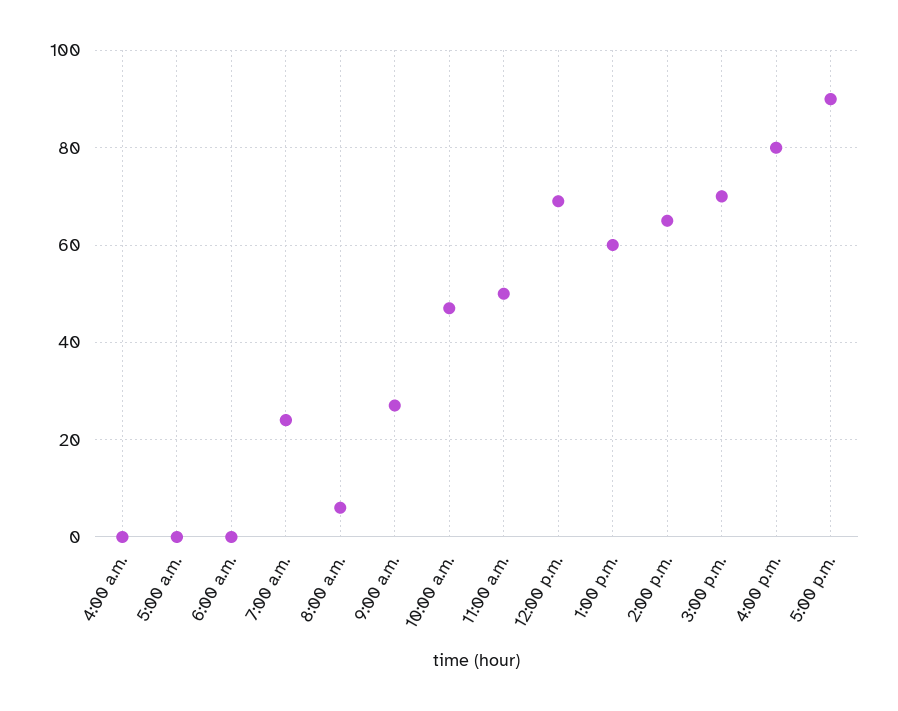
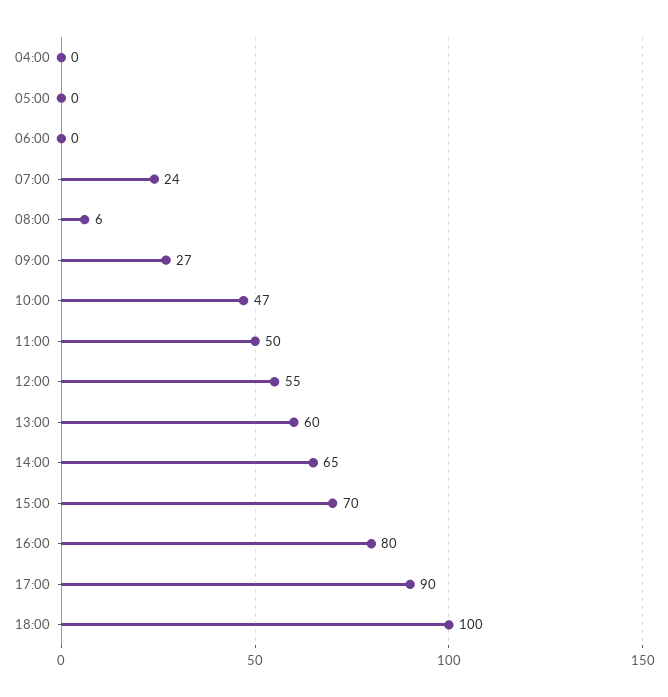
12:00 p.m.: 70 -> 55
18:00: none -> 100

